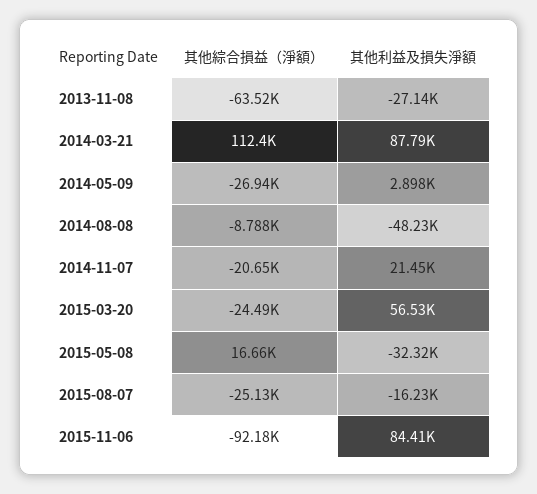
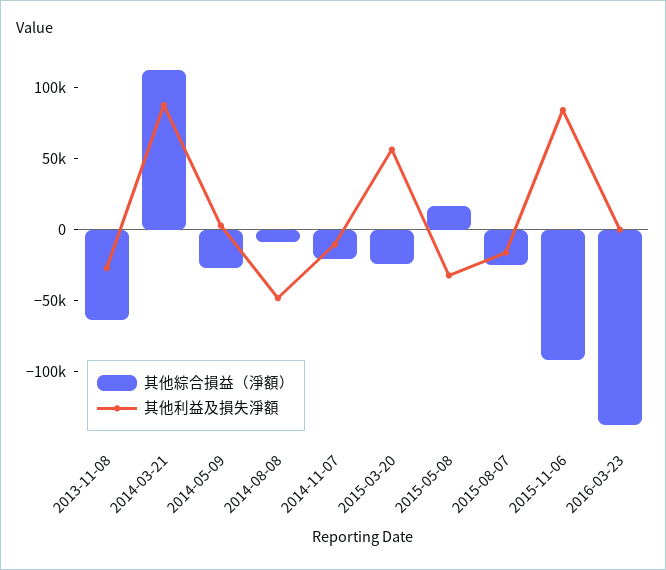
其他利益及損失淨額, 2014-11-07: 21450 -> -10000
其他綜合損益（淨額）, 2016-03-23: none -> -140000
其他利益及損失淨額, 2016-03-23: none -> 0

